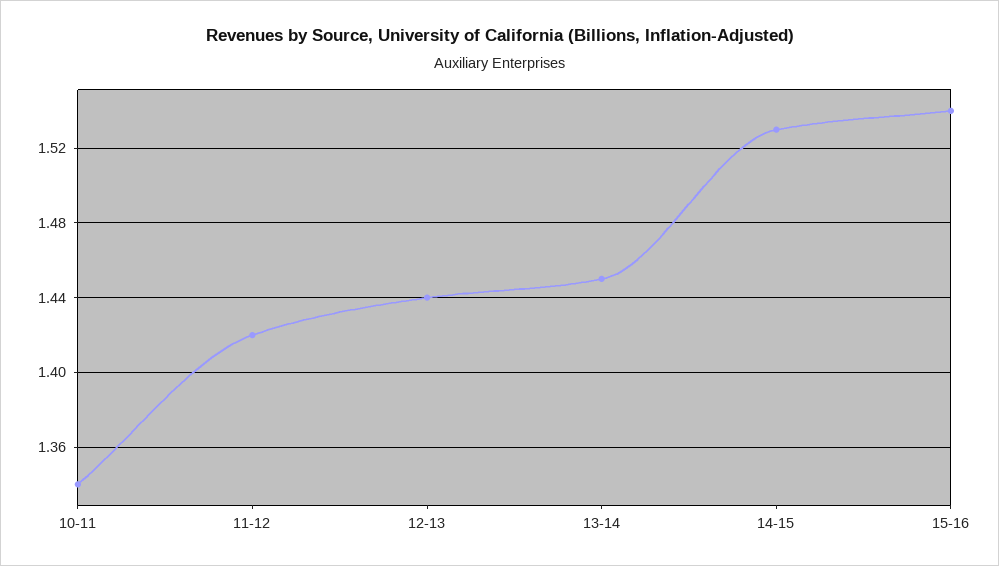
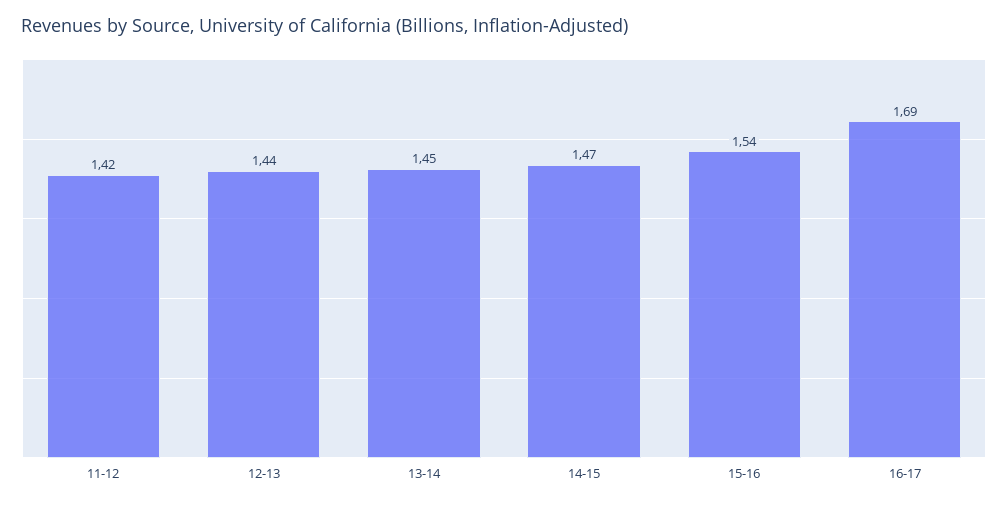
10-11: 1.34 -> none
14-15: 1.53 -> 1.47
16-17: none -> 1.69

